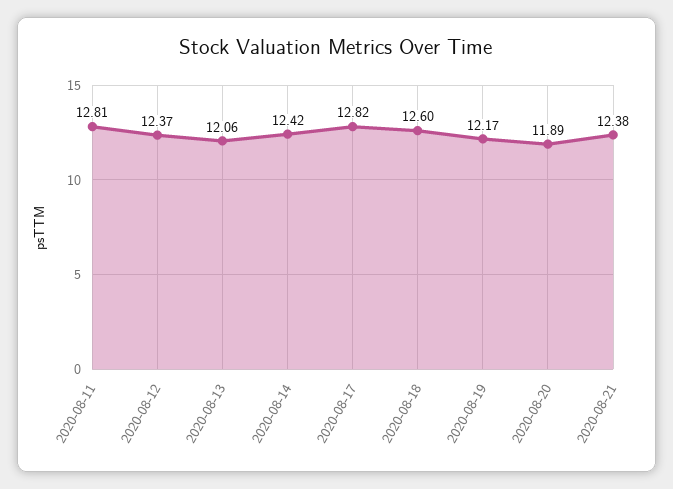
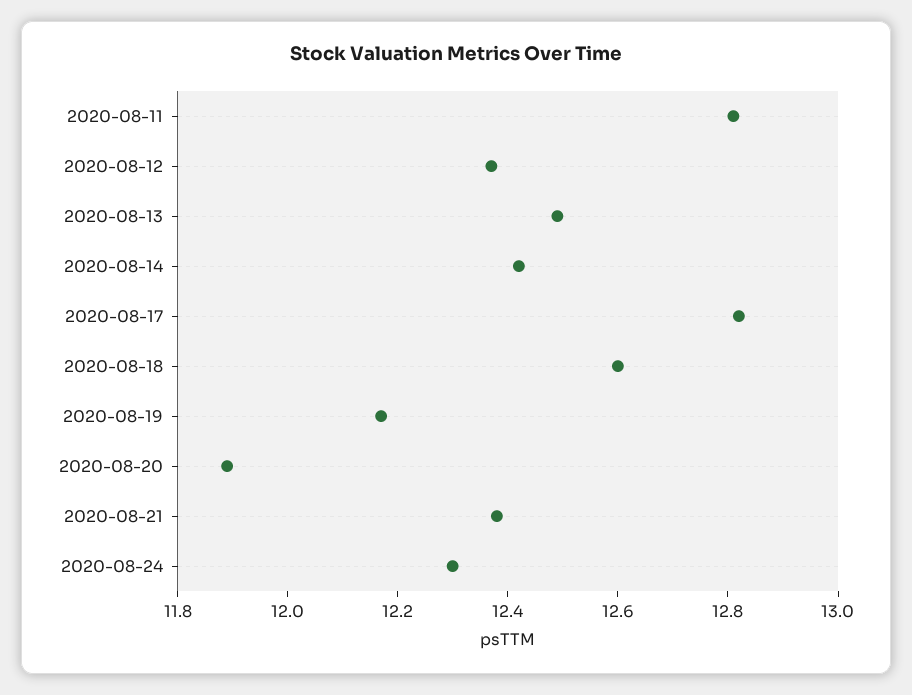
2020-08-13: 12.06 -> 12.5
2020-08-24: none -> 12.3

